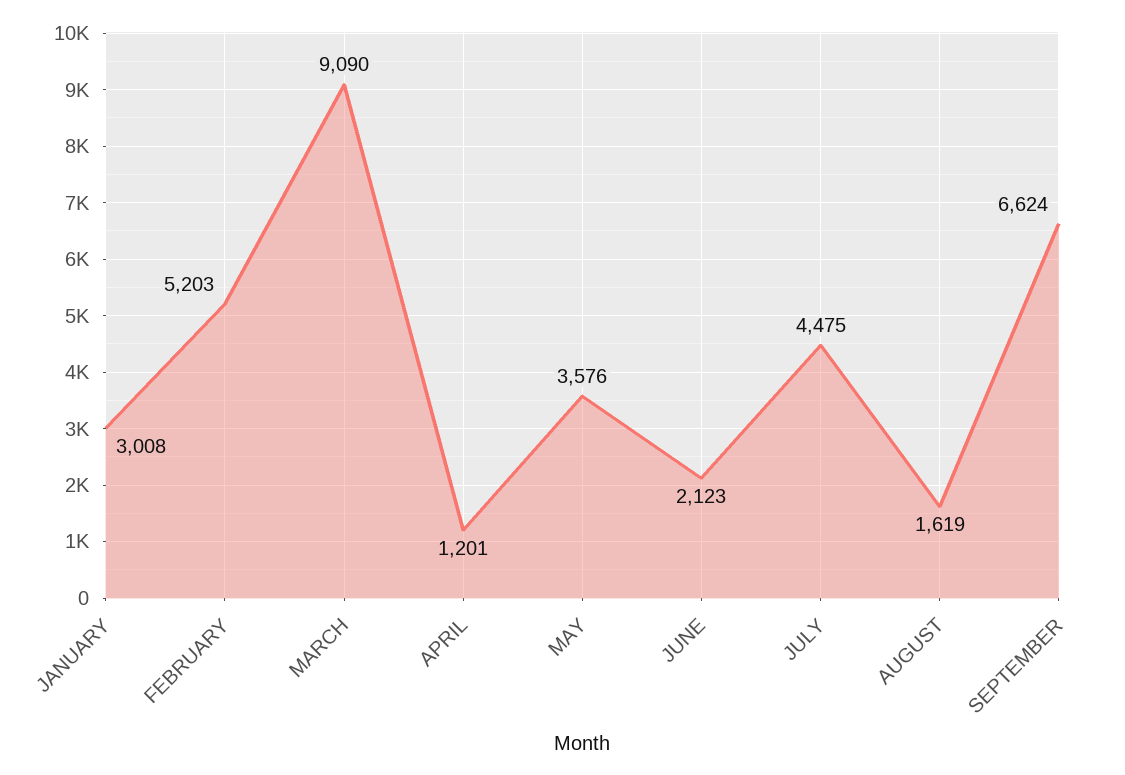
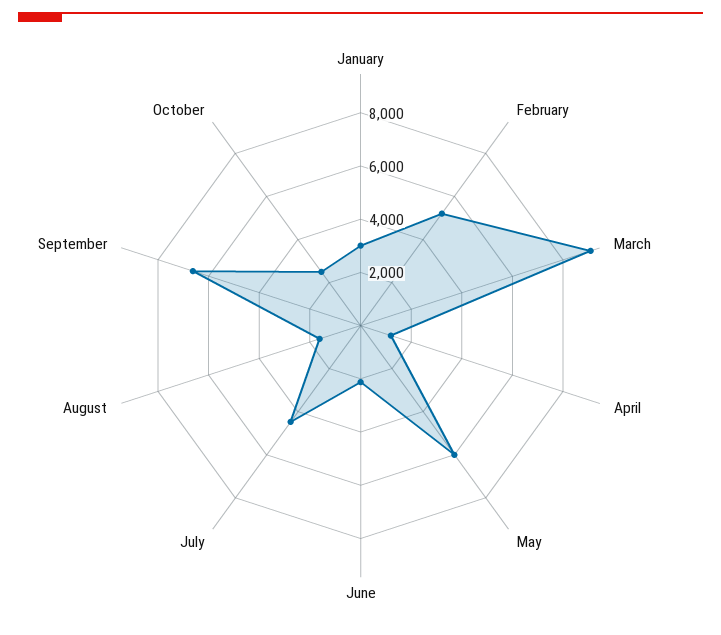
MAY: 3576 -> 6000
October: none -> 2500

